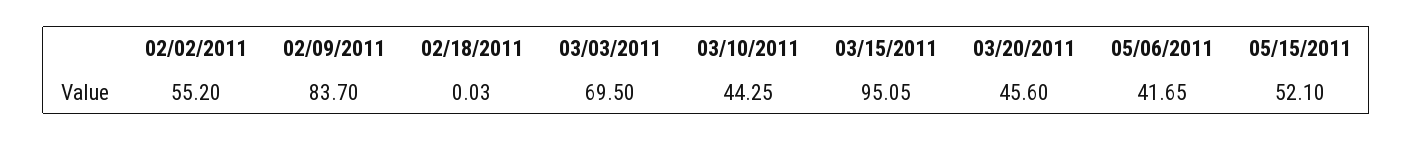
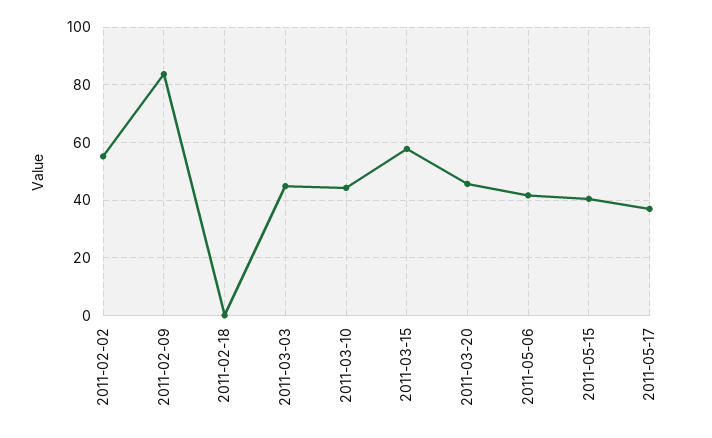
03/03/2011: 69.5 -> 45
03/15/2011: 95.05 -> 57.5
05/15/2011: 52.1 -> 40
2011-05-17: none -> 37.5

